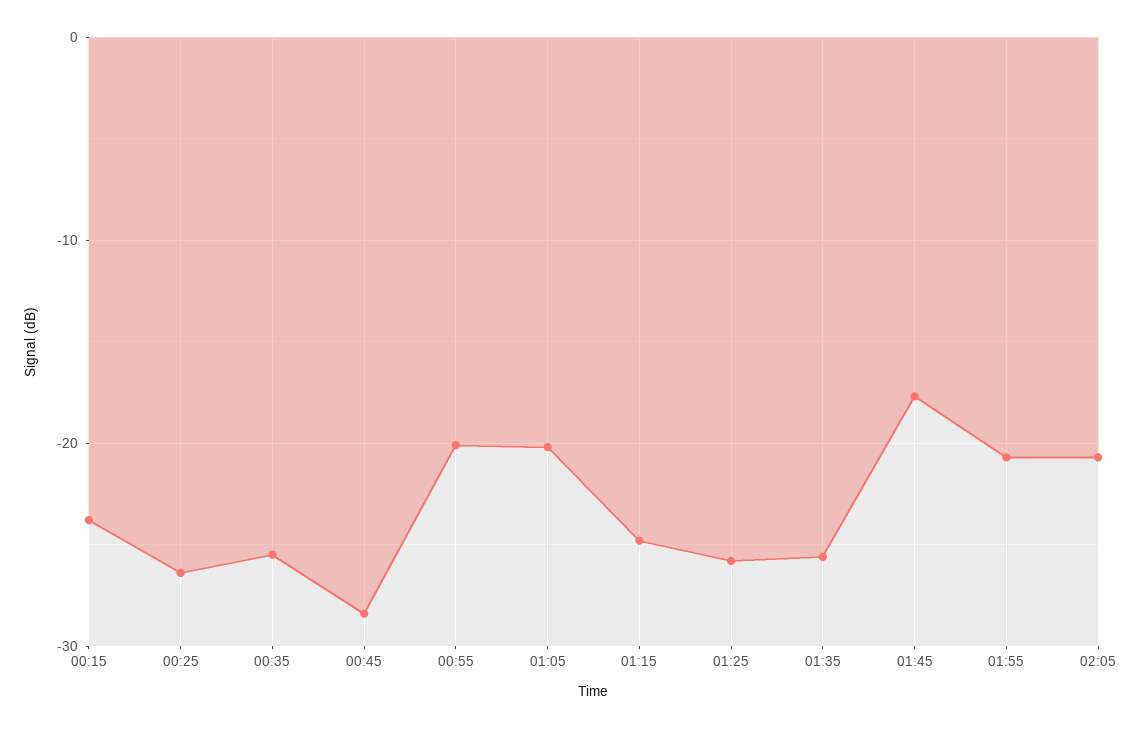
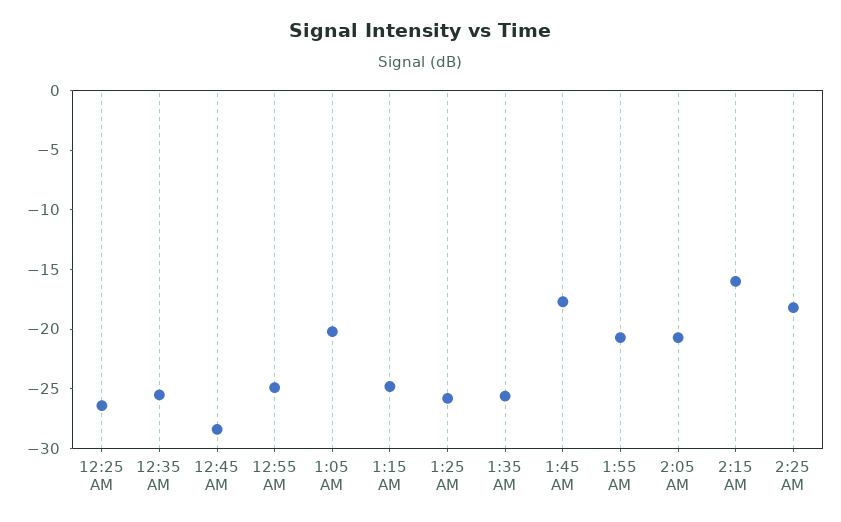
00:15: -24 -> none
00:55: -20 -> -25
2:15 AM: none -> -16
2:25 AM: none -> -18

